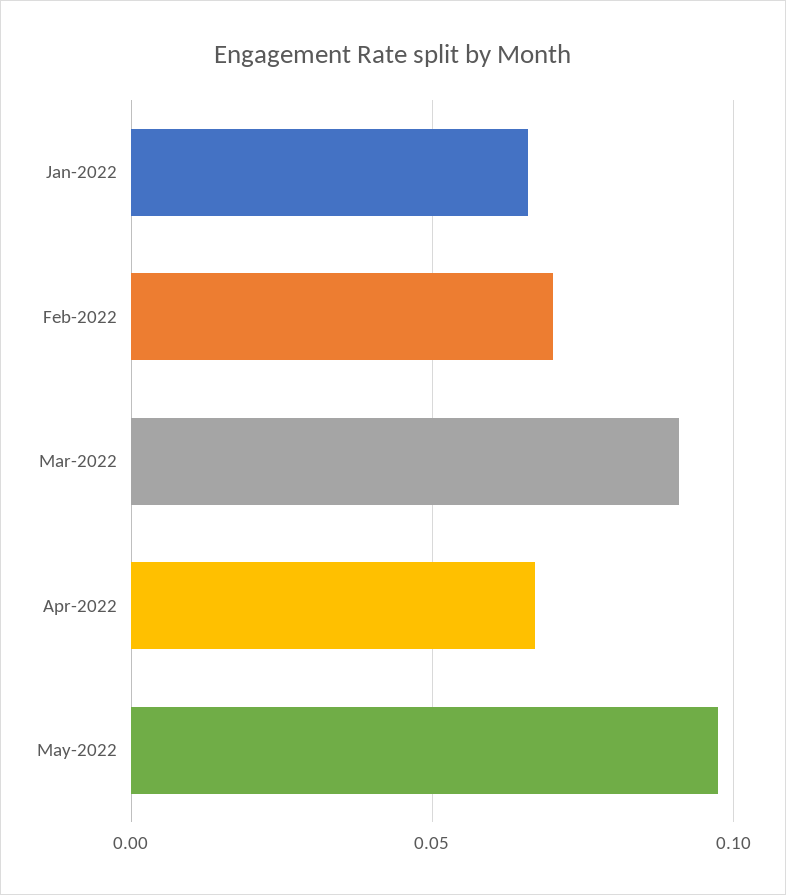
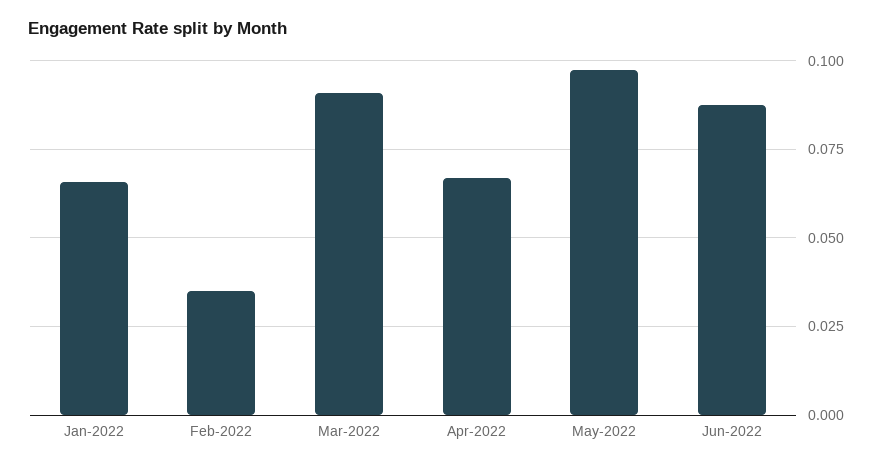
Feb-2022: 0.07 -> 0.035
Jun-2022: none -> 0.0875

